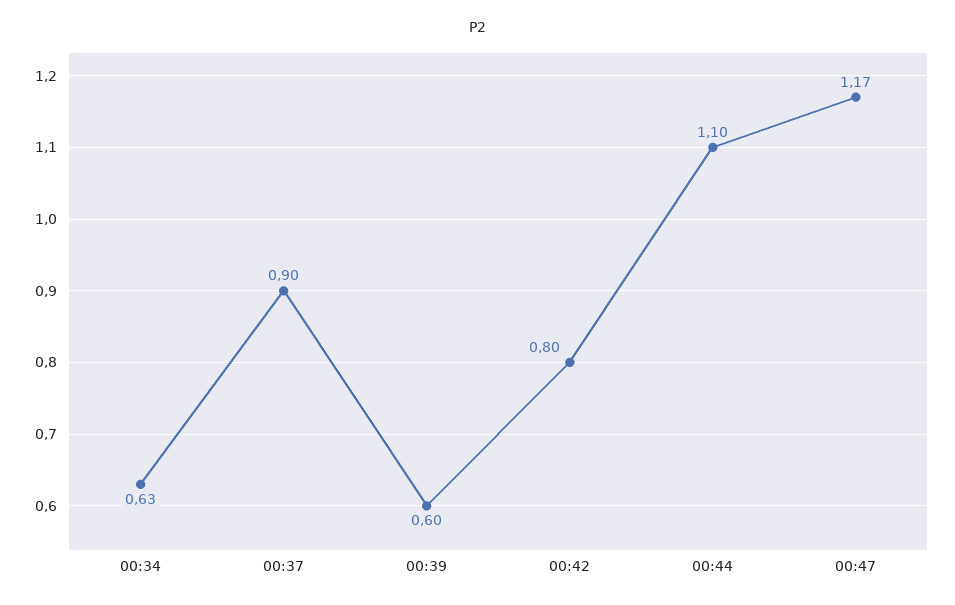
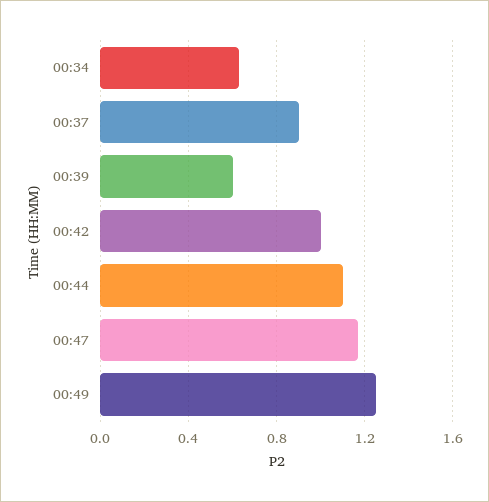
00:42: 0.8 -> 1
00:49: none -> 1.25

